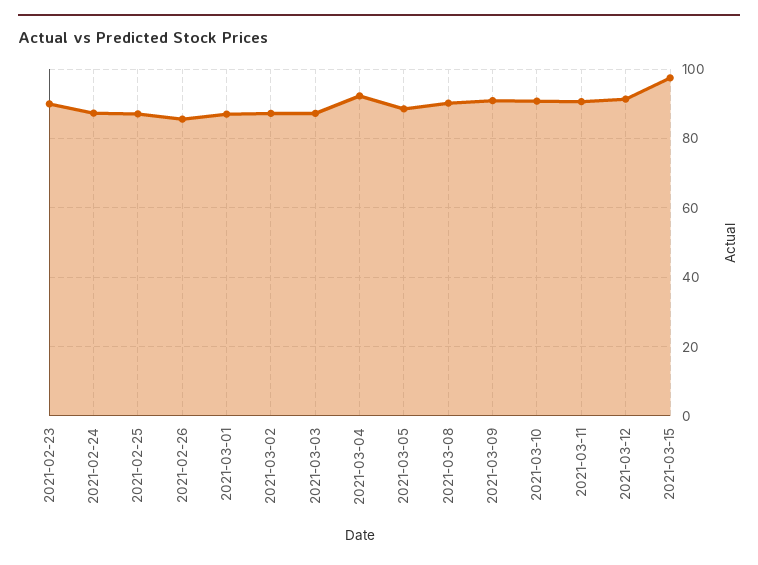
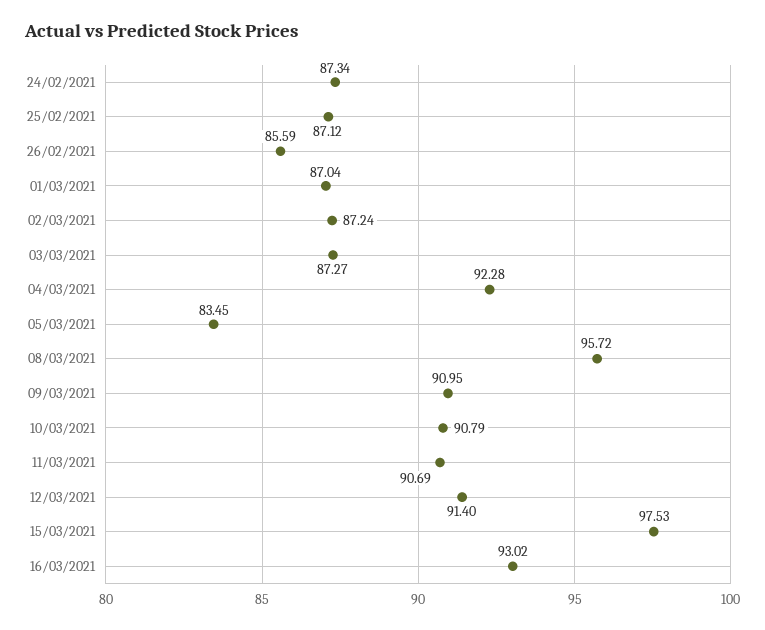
2021-02-23: 90 -> none
2021-03-05: 88 -> 83.45
2021-03-08: 90 -> 95.72
16/03/2021: none -> 93.02

